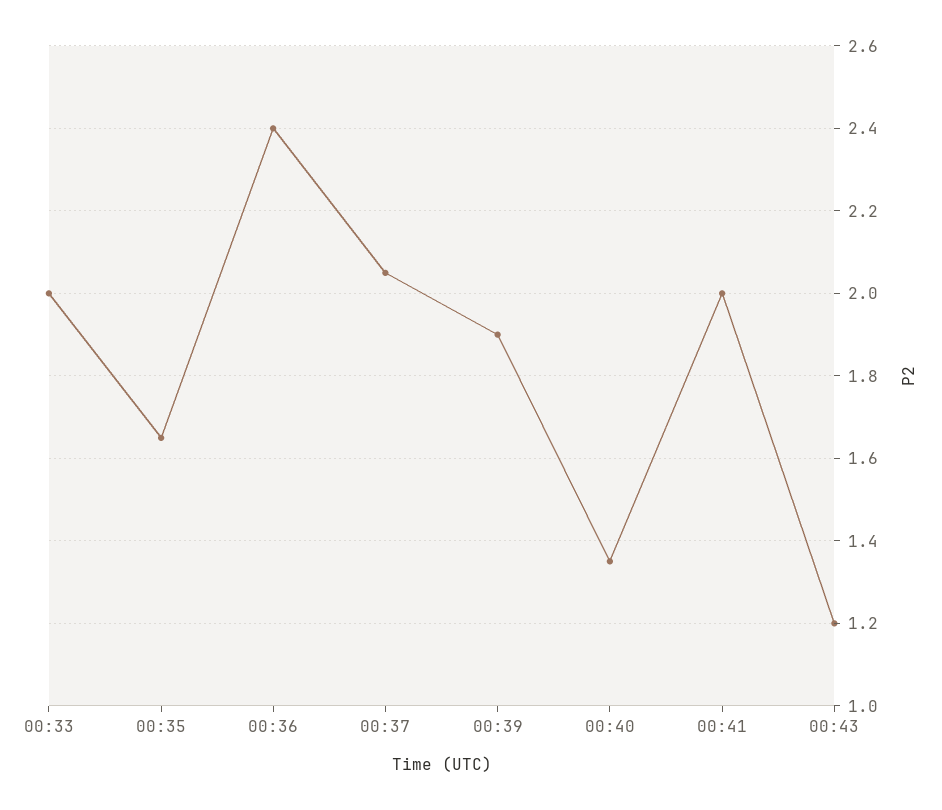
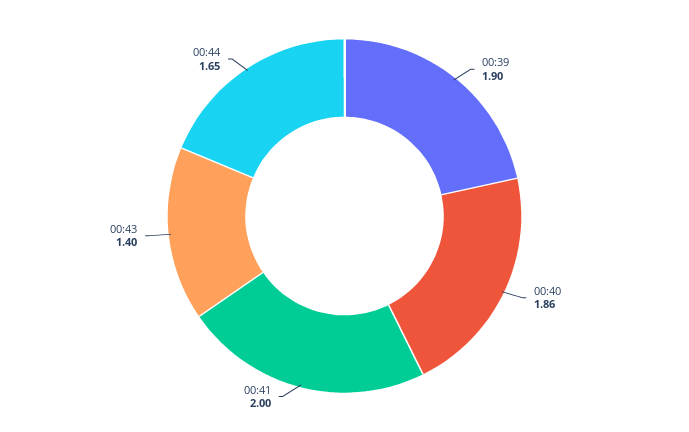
00:33: 2 -> none
00:35: 1.65 -> none
00:36: 2.4 -> none
00:37: 2.05 -> none
00:40: 1.35 -> 1.86
00:43: 1.2 -> 1.4
00:44: none -> 1.65

